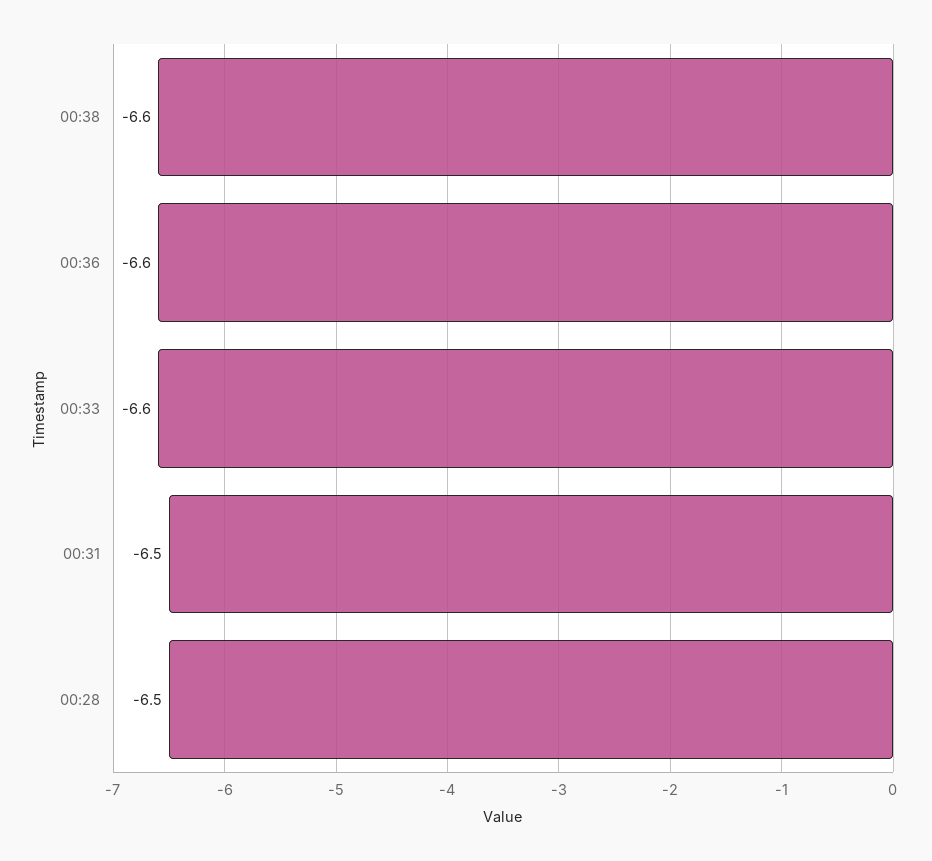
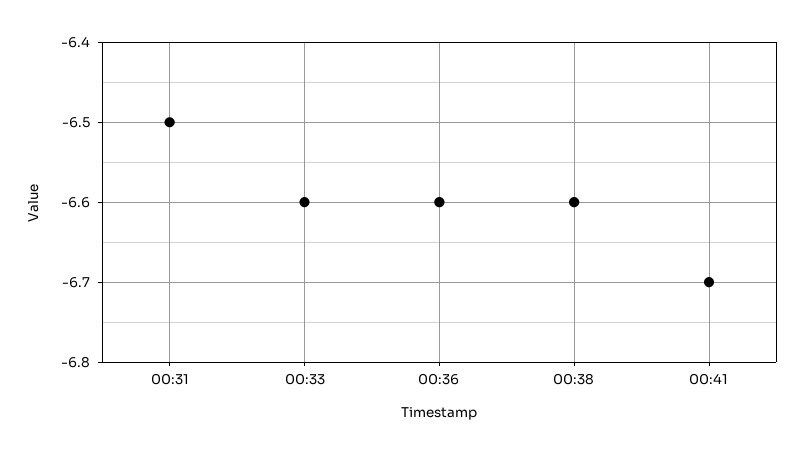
00:28: -6.5 -> none
00:41: none -> -6.7

